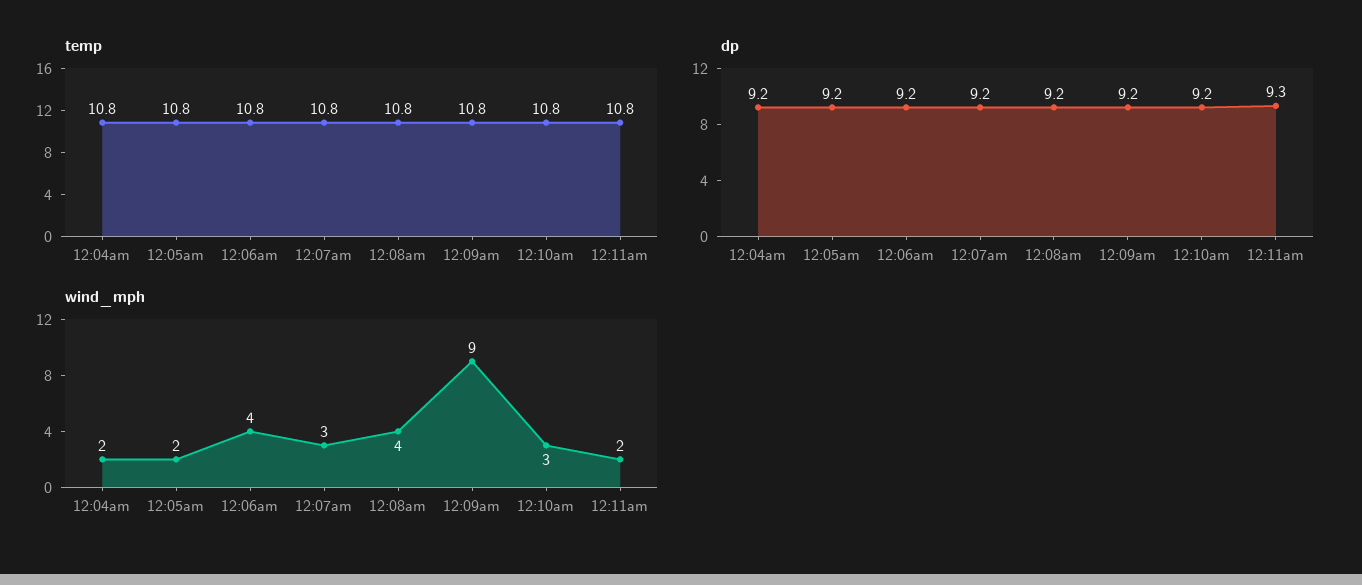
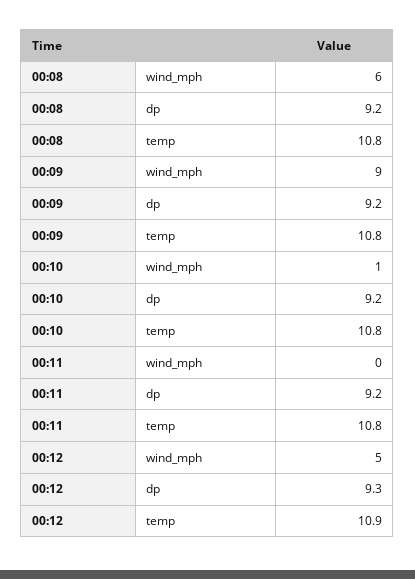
temp, 12:04am: 10.8 -> none
temp, 12:05am: 10.8 -> none
temp, 12:06am: 10.8 -> none
temp, 12:07am: 10.8 -> none
dp, 12:04am: 9.2 -> none
dp, 12:05am: 9.2 -> none
dp, 12:06am: 9.2 -> none
dp, 12:07am: 9.2 -> none
dp, 12:11am: 9.3 -> 9.2
wind_mph, 12:04am: 2 -> none
wind_mph, 12:05am: 2 -> none
wind_mph, 12:06am: 4 -> none
wind_mph, 12:07am: 3 -> none
wind_mph, 12:08am: 4 -> 6
wind_mph, 12:10am: 3 -> 1
wind_mph, 12:11am: 2 -> 0
wind_mph, 00:12: none -> 5
dp, 00:12: none -> 9.3
temp, 00:12: none -> 10.9

